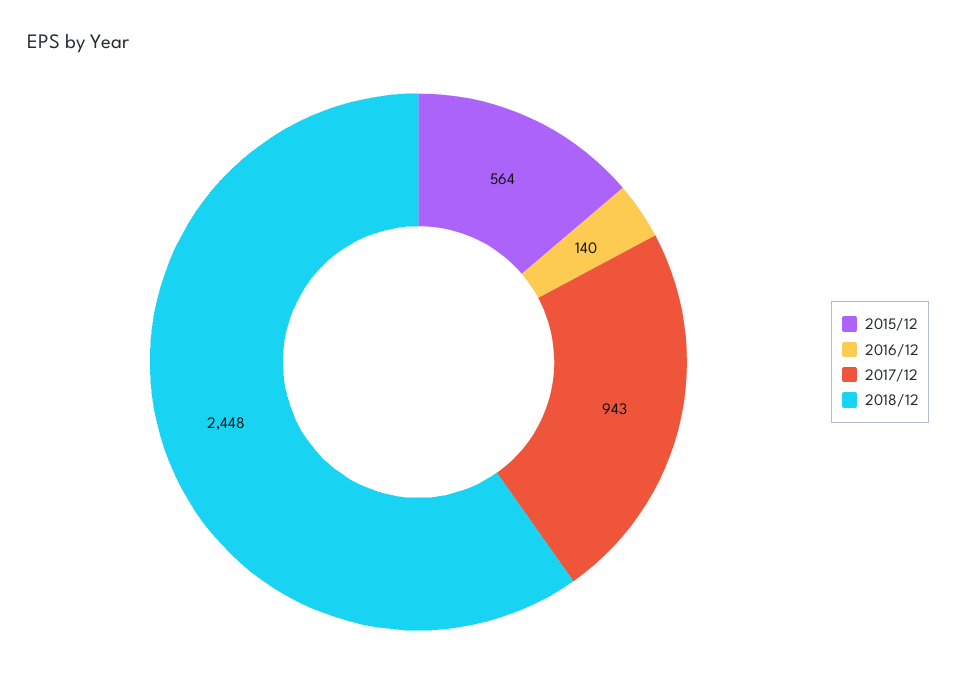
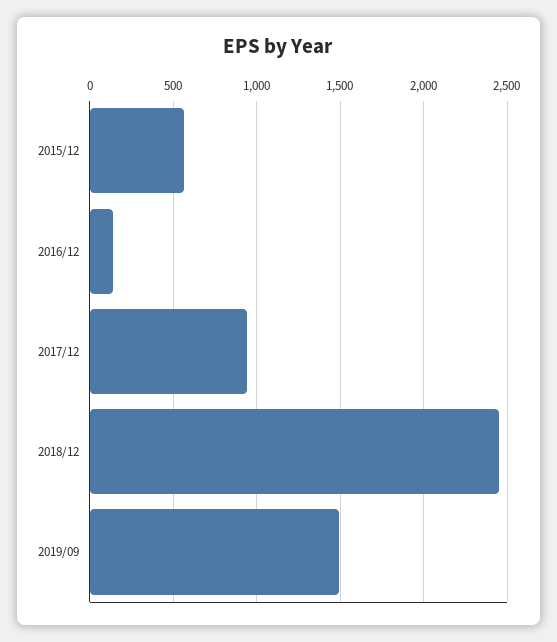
2019/09: none -> 1500

